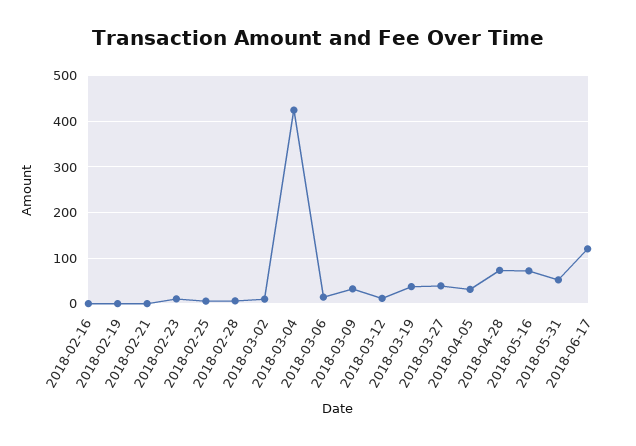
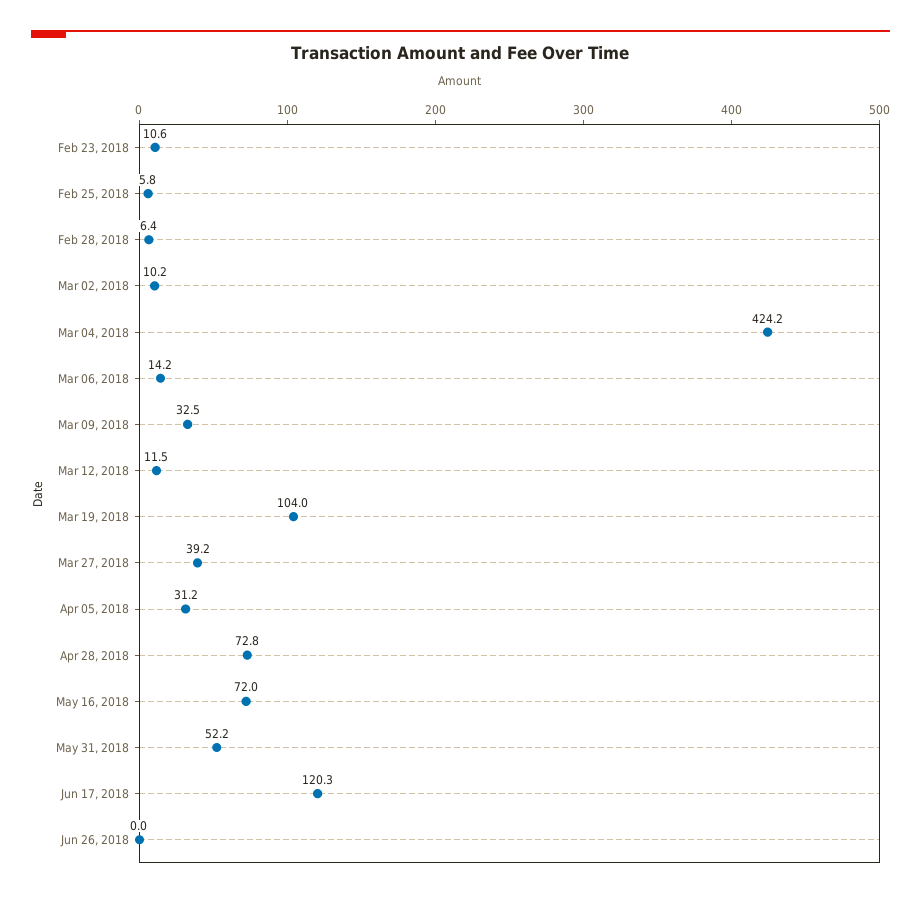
2018-02-16: 0 -> none
2018-02-19: 0 -> none
2018-02-21: 0 -> none
2018-03-19: 40 -> 104
Jun 26, 2018: none -> 0

